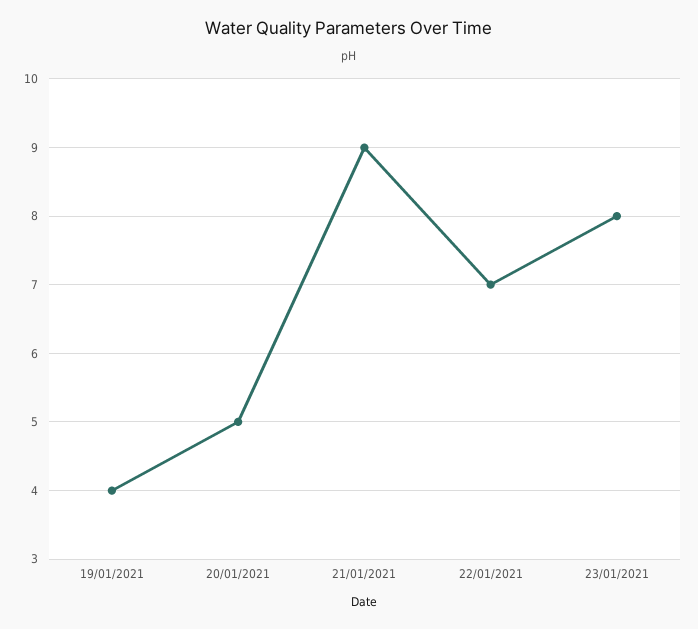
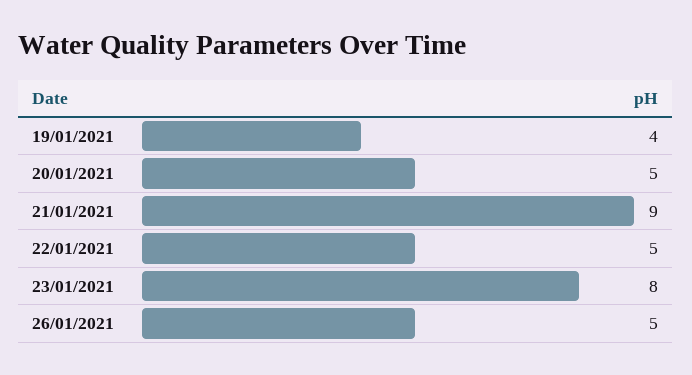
22/01/2021: 7 -> 5
26/01/2021: none -> 5

